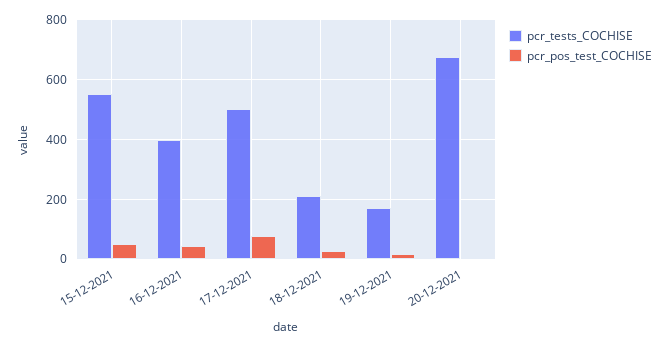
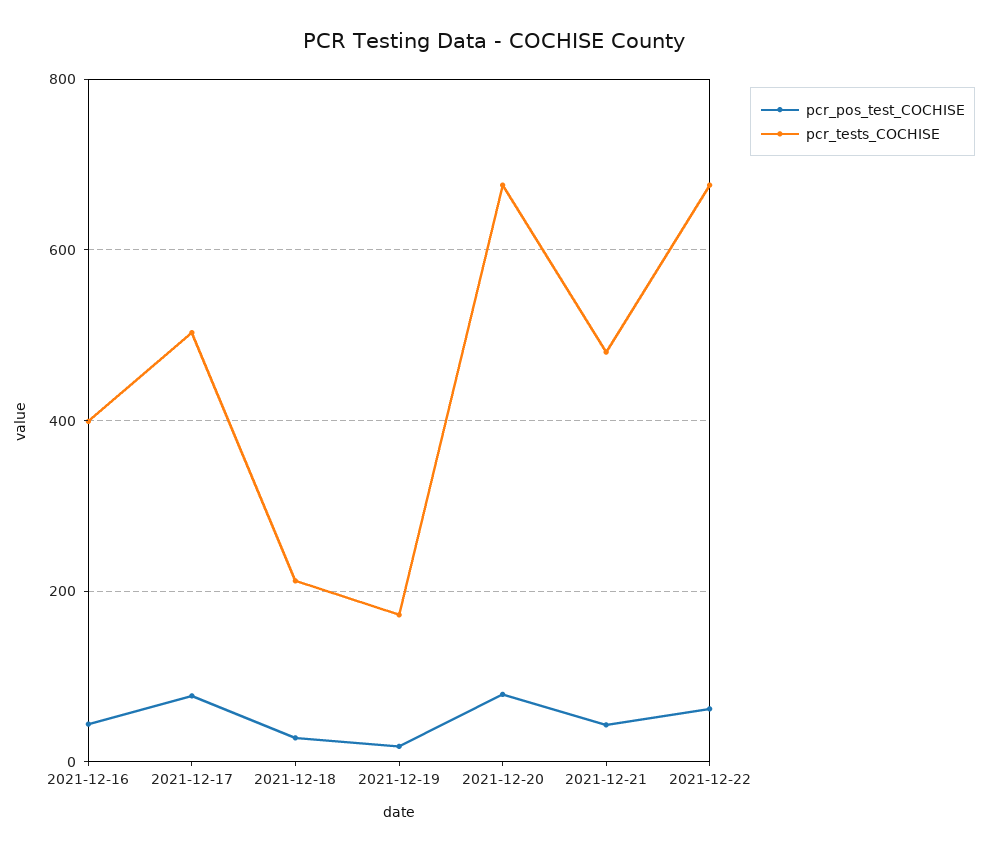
pcr_tests_COCHISE, 15-12-2021: 550 -> none
pcr_pos_test_COCHISE, 15-12-2021: 50 -> none
pcr_pos_test_COCHISE, 20-12-2021: 0 -> 80
pcr_pos_test_COCHISE, 2021-12-21: none -> 40
pcr_tests_COCHISE, 2021-12-21: none -> 480
pcr_pos_test_COCHISE, 2021-12-22: none -> 60
pcr_tests_COCHISE, 2021-12-22: none -> 680

